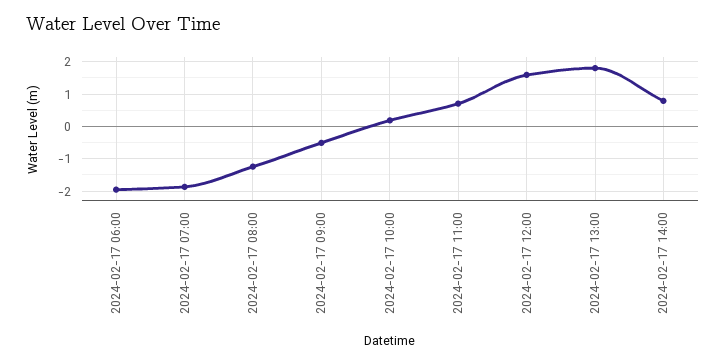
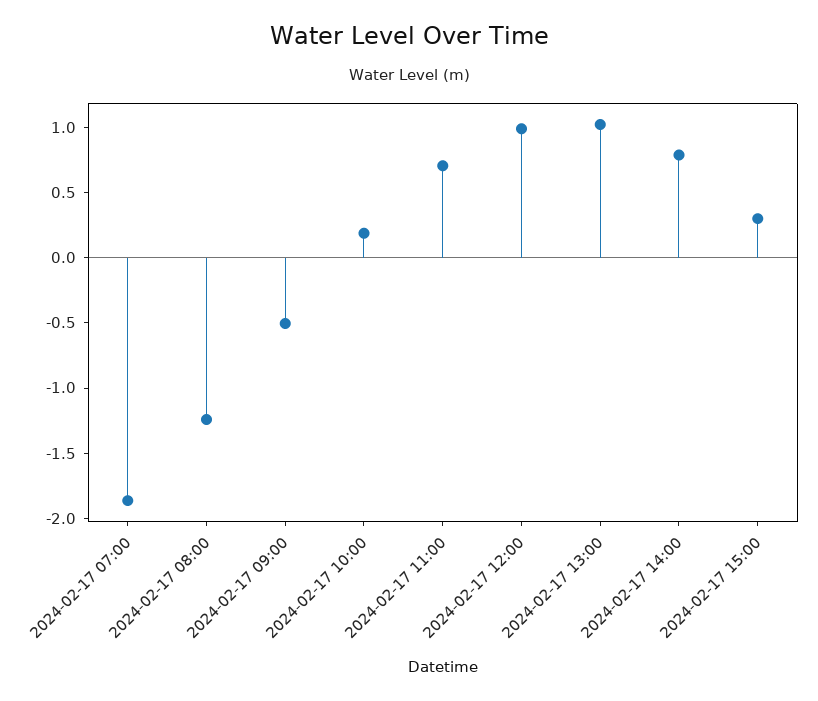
2024-02-17 06:00: -2 -> none
2024-02-17 12:00: 1.6 -> 1
2024-02-17 13:00: 1.8 -> 1
2024-02-17 15:00: none -> 0.3

